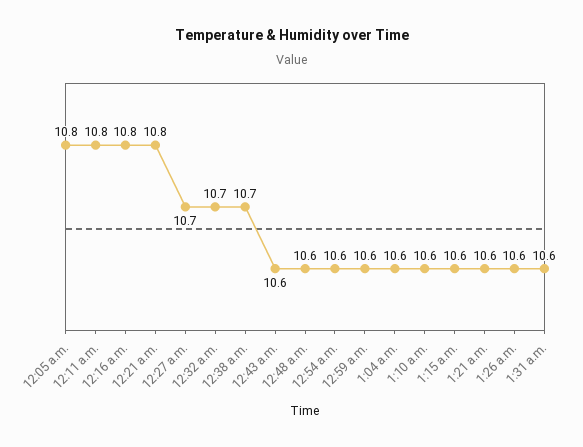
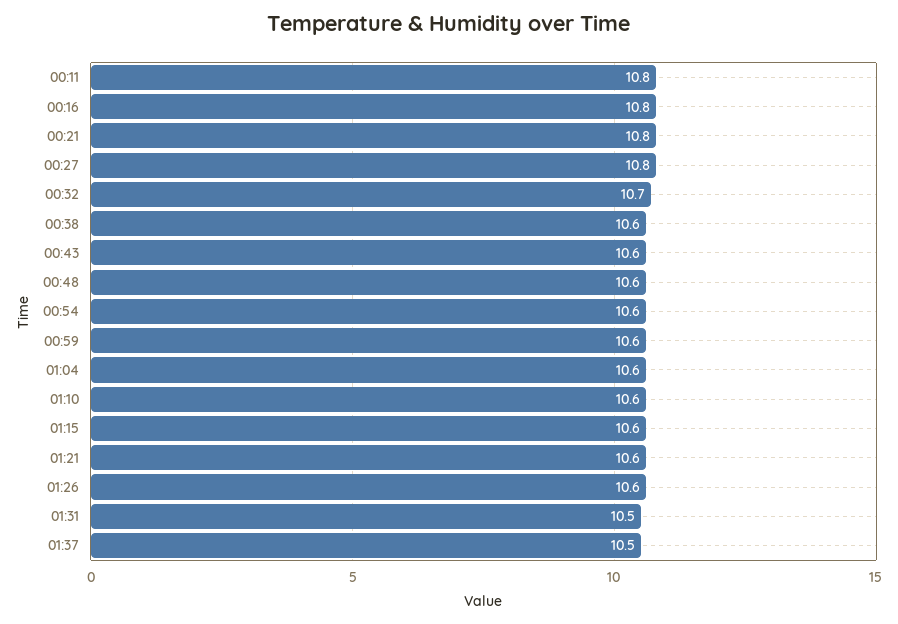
12:05 a.m.: 10.8 -> none
12:27 a.m.: 10.7 -> 10.8
12:38 a.m.: 10.7 -> 10.6
1:31 a.m.: 10.6 -> 10.5
01:37: none -> 10.5

